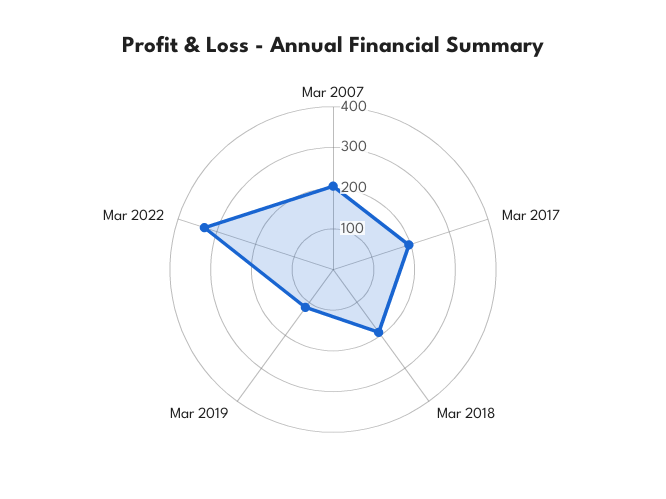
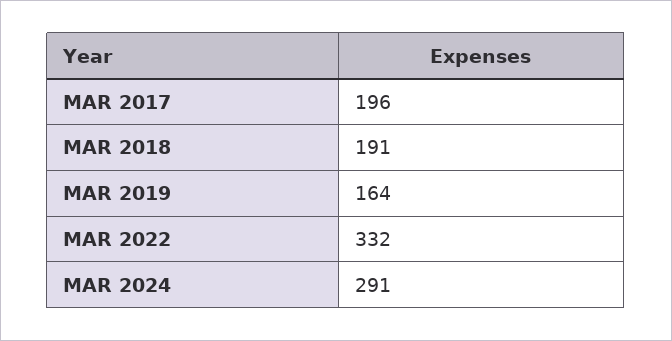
Mar 2007: 200 -> none
Mar 2019: 120 -> 164
MAR 2024: none -> 291

